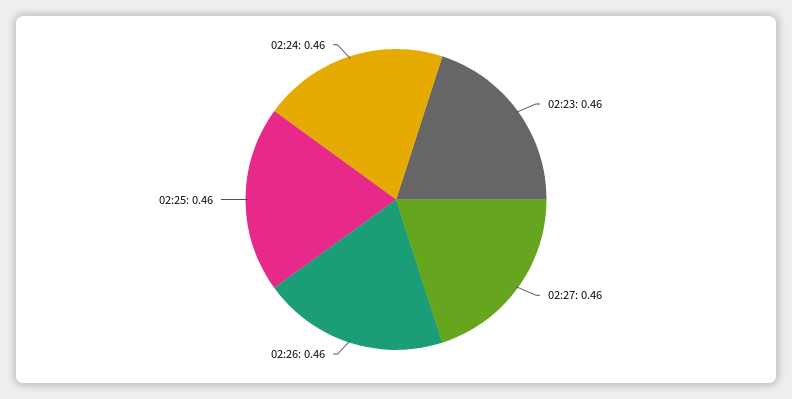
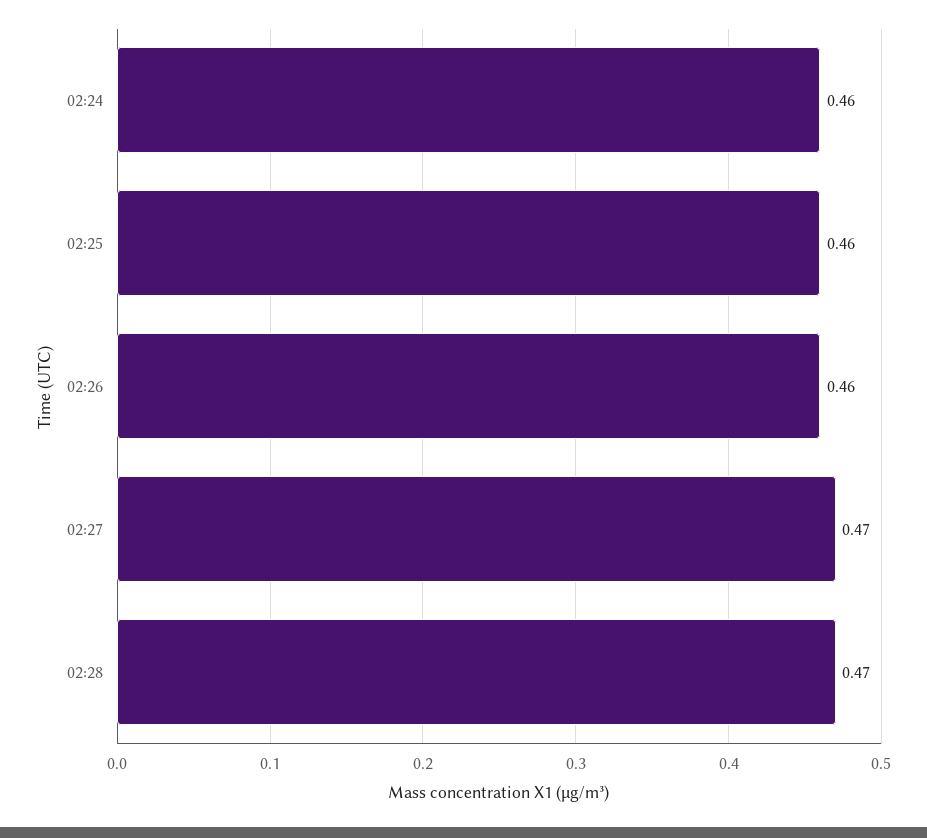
02:23: 0.46 -> none
02:27: 0.46 -> 0.47
02:28: none -> 0.47

